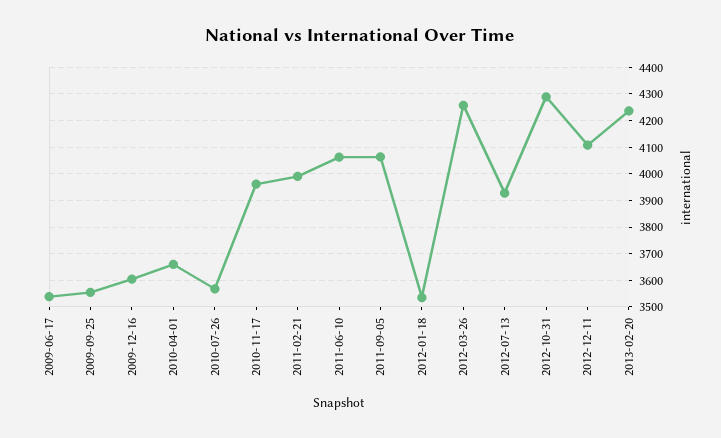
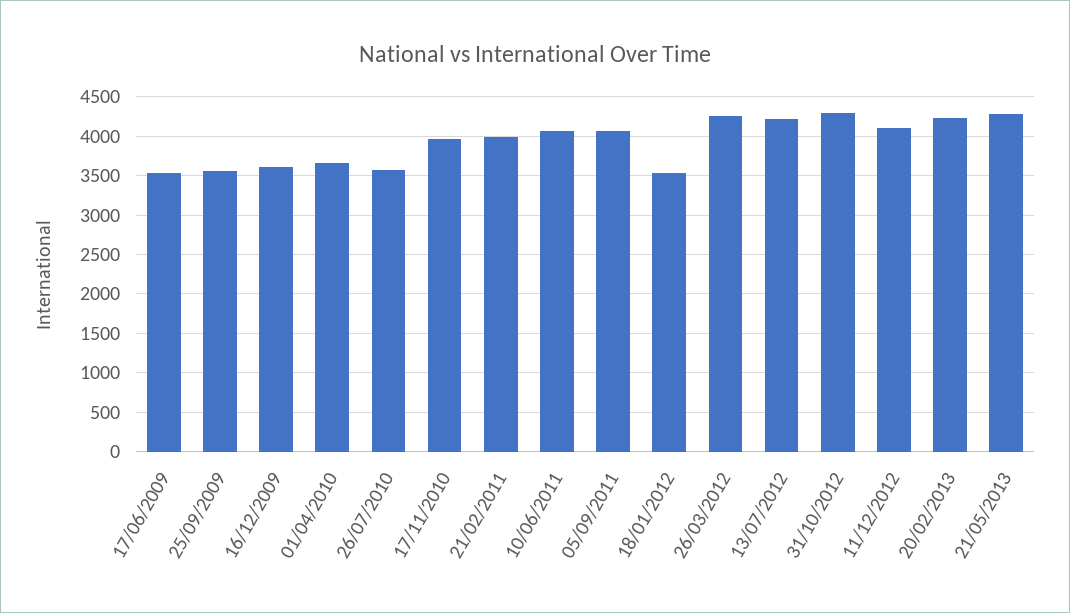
2012-07-13: 3925 -> 4200
21/05/2013: none -> 4300

